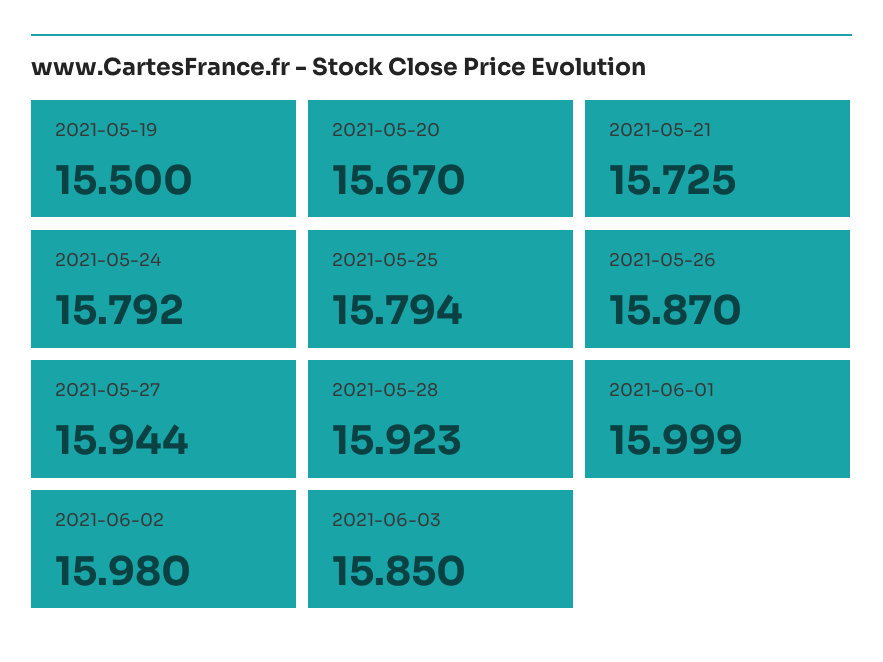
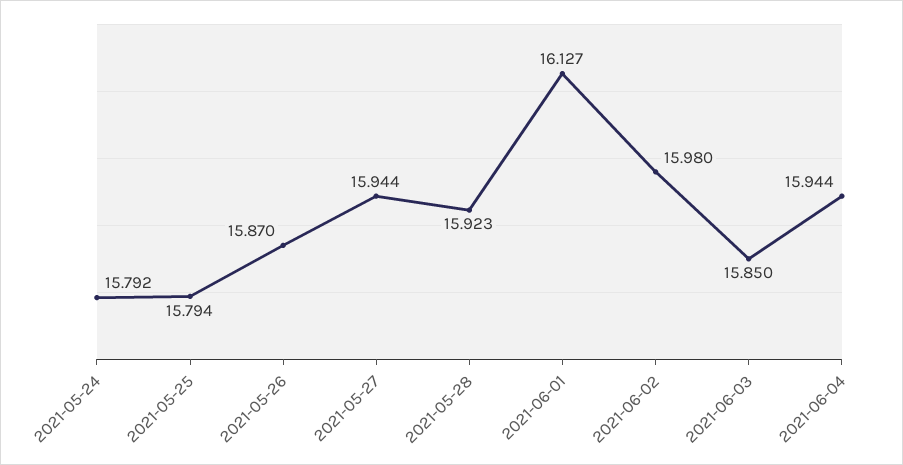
2021-05-19: 15.5 -> none
2021-05-20: 15.67 -> none
2021-05-21: 15.725 -> none
2021-06-01: 15.999 -> 16.127
2021-06-04: none -> 15.944

